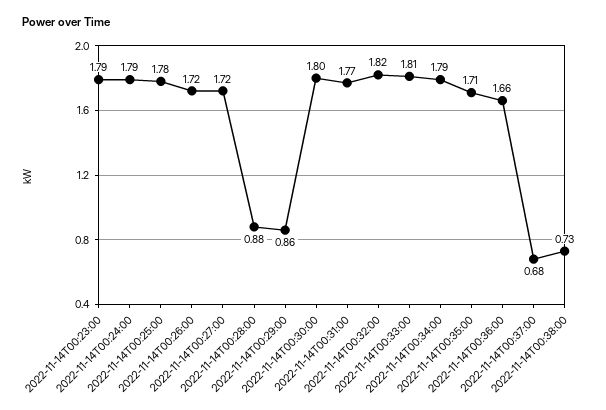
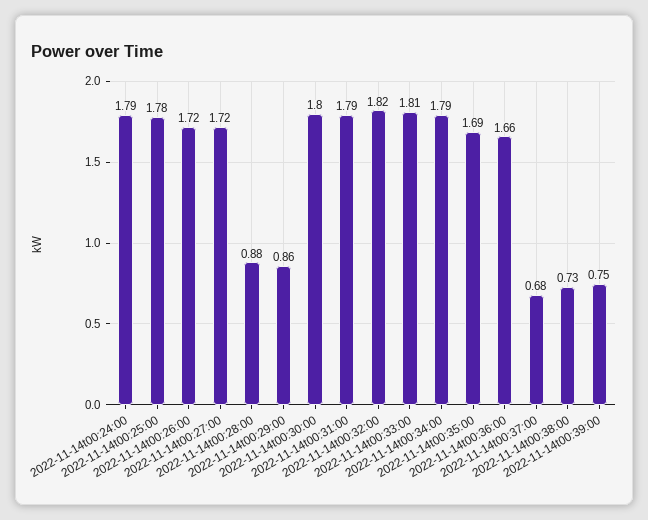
2022-11-14T00:23:00: 1.79 -> none
2022-11-14T00:31:00: 1.77 -> 1.79
2022-11-14T00:35:00: 1.71 -> 1.69
2022-11-14t00:39:00: none -> 0.75

